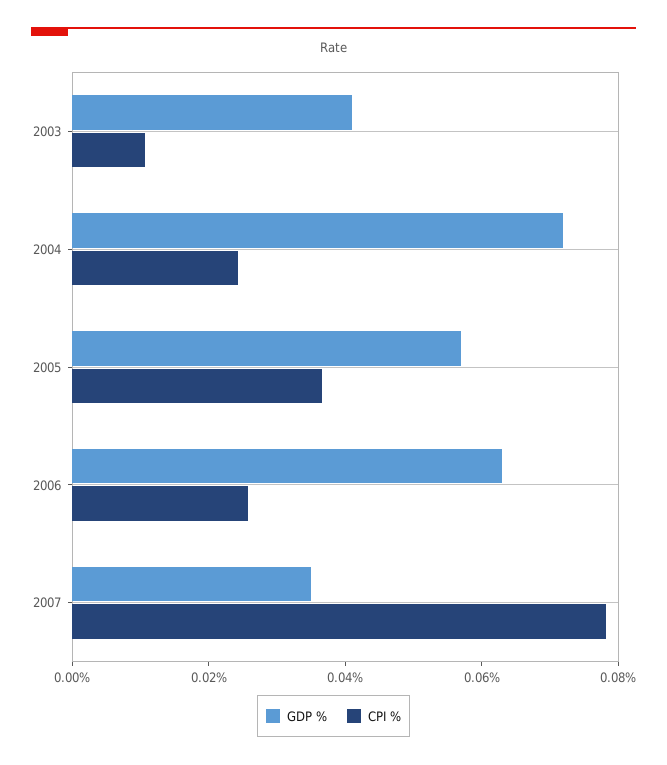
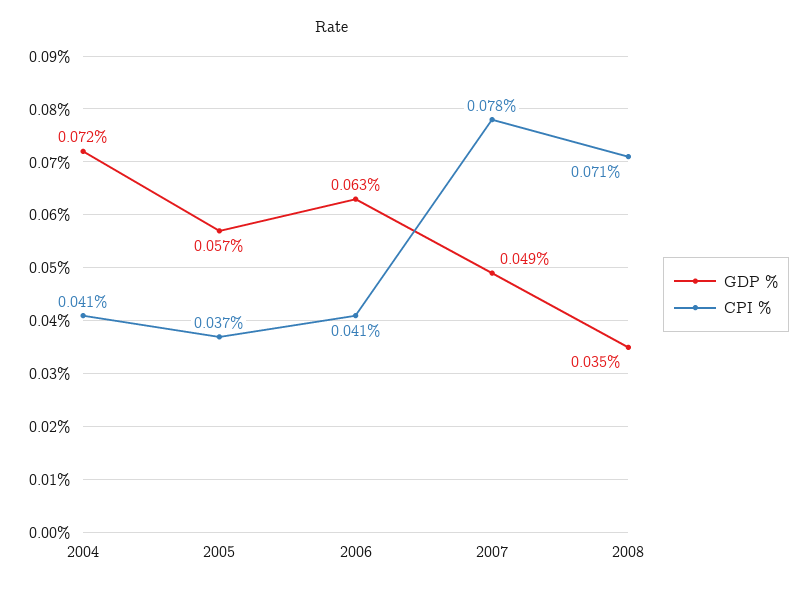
GDP %, 2003: 0.04 -> none
CPI %, 2003: 0.01 -> none
CPI %, 2004: 0.025 -> 0.041
CPI %, 2006: 0.025 -> 0.041
GDP %, 2007: 0.035 -> 0.049
GDP %, 2008: none -> 0.035
CPI %, 2008: none -> 0.071

